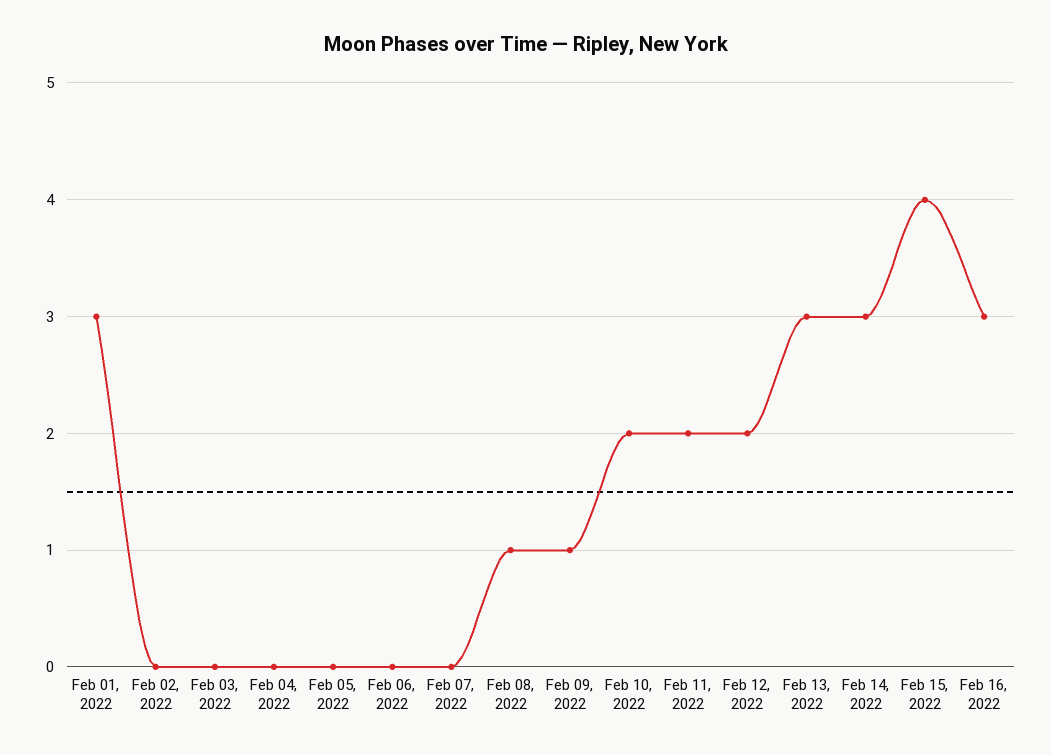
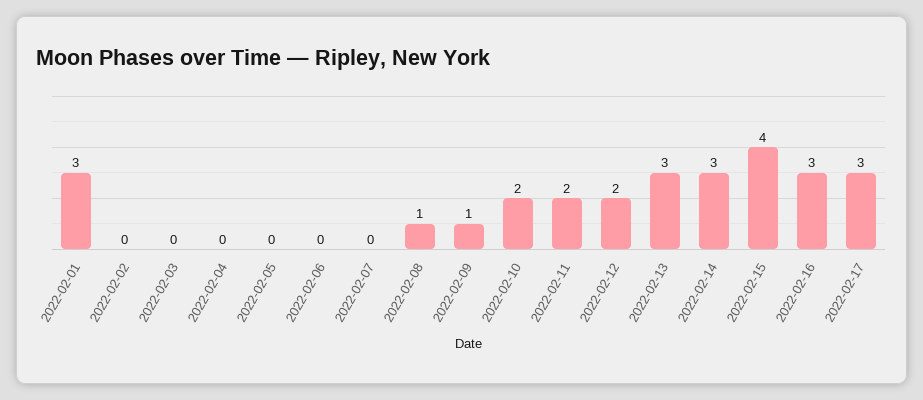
2022-02-17: none -> 3

